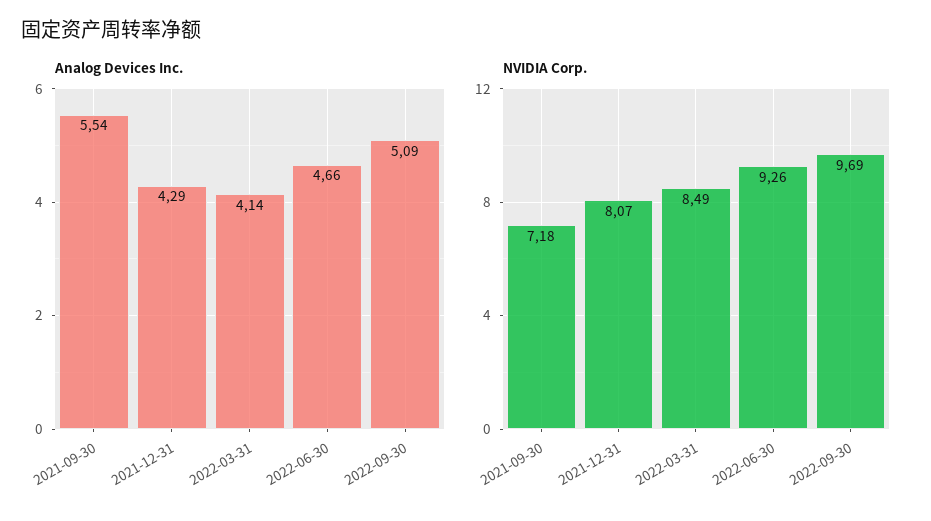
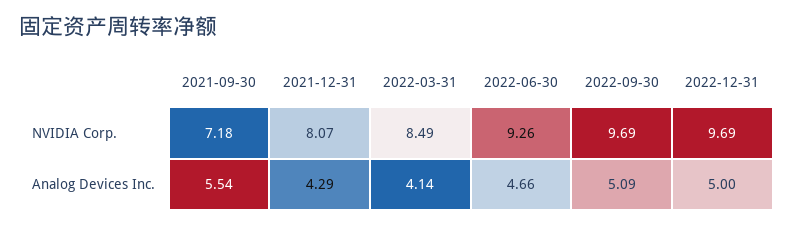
NVIDIA Corp., 2022-12-31: none -> 9.69
Analog Devices Inc., 2022-12-31: none -> 5

